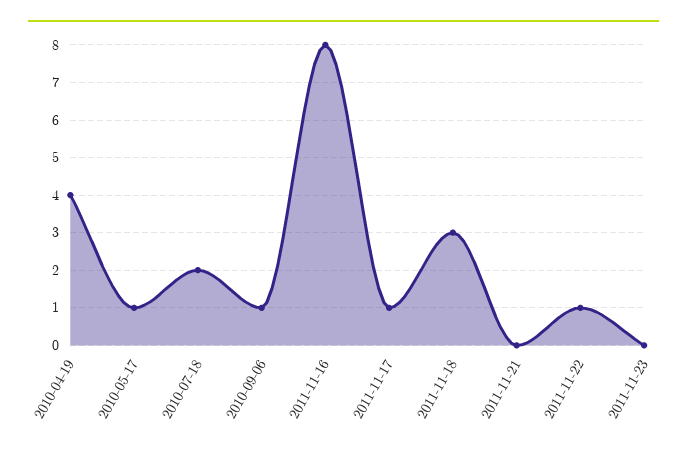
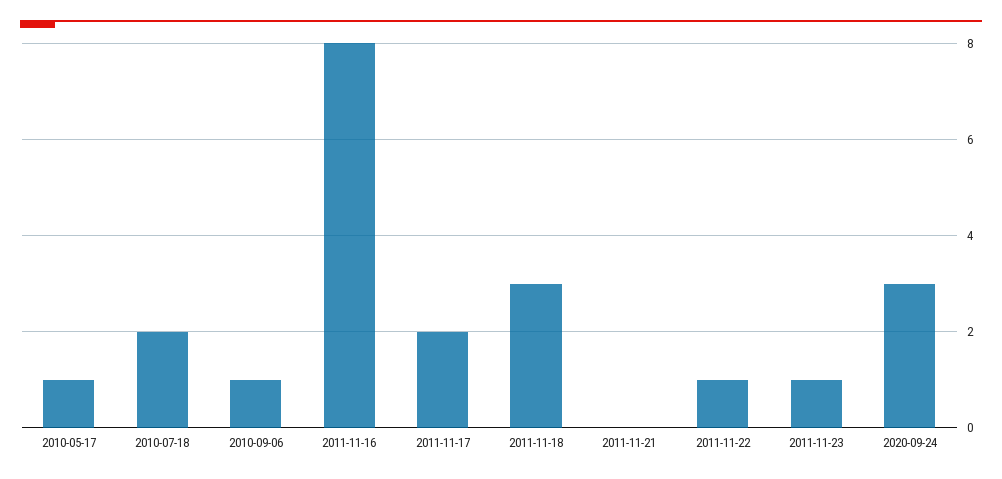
2010-04-19: 4 -> none
2011-11-17: 1 -> 2
2011-11-23: 0 -> 1
2020-09-24: none -> 3

